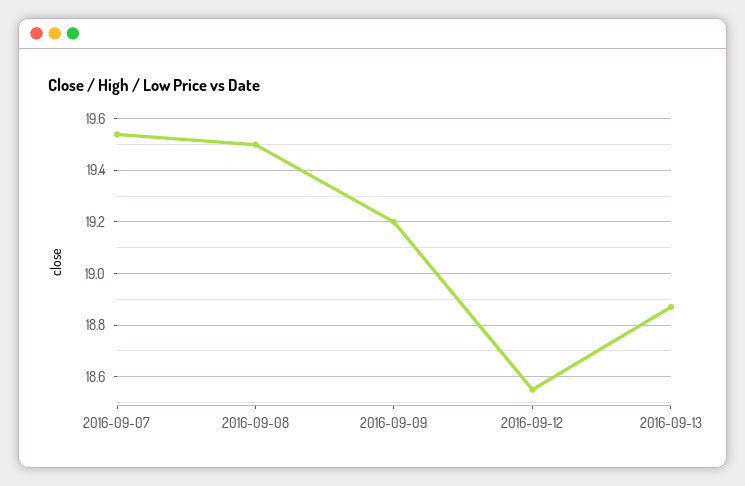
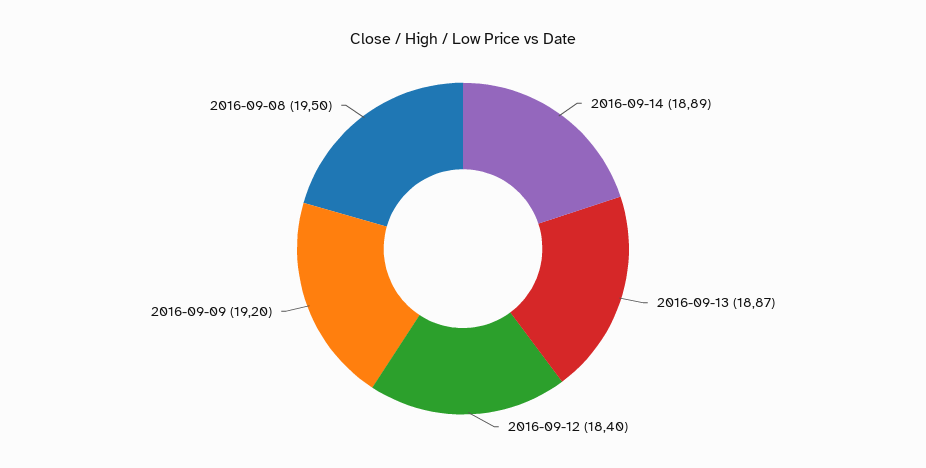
2016-09-07: 19.55 -> none
2016-09-12: 18.55 -> 18.4
2016-09-14: none -> 18.89

